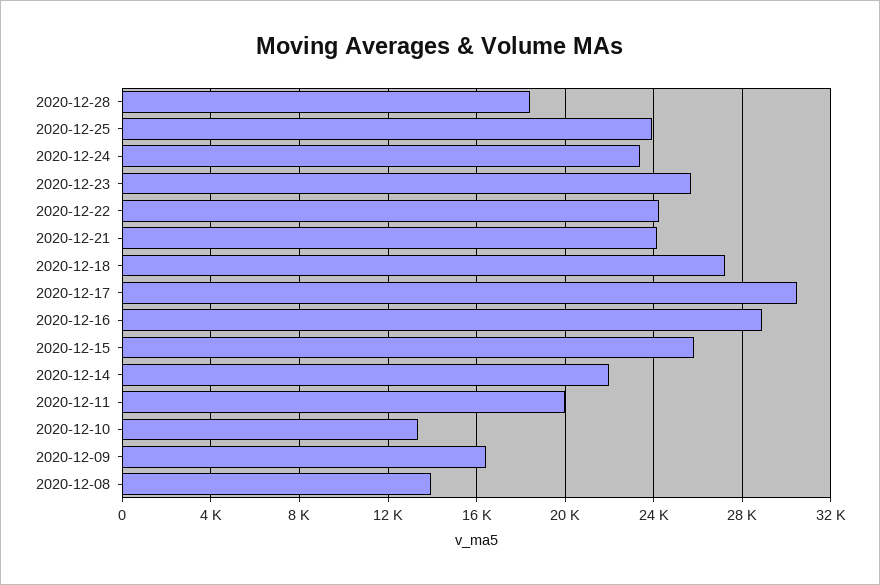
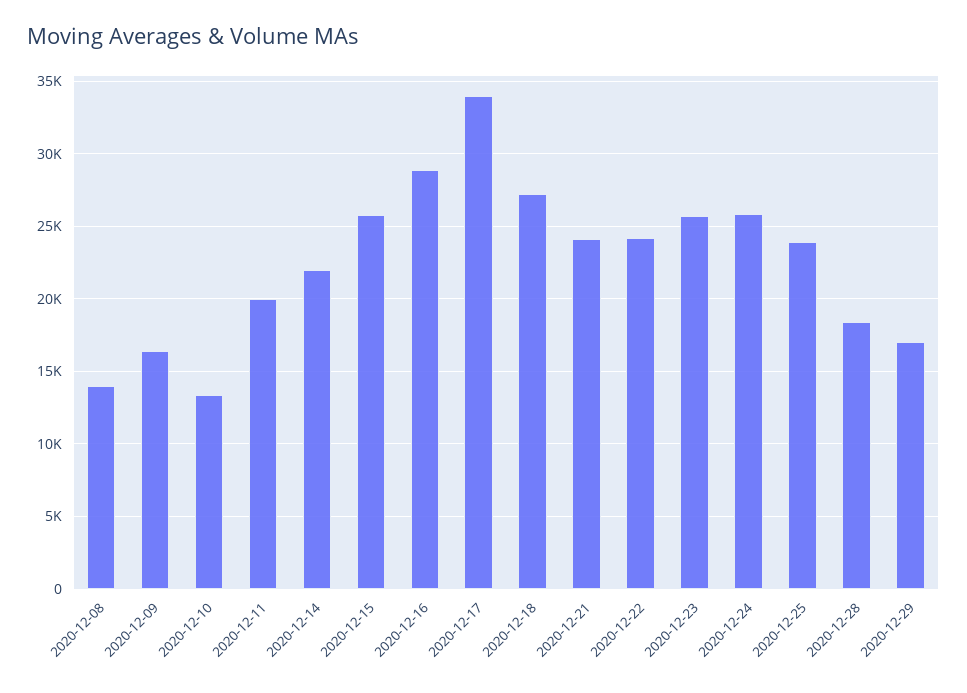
2020-12-24: 23500 -> 26000
2020-12-17: 30500 -> 34000
2020-12-29: none -> 17000

